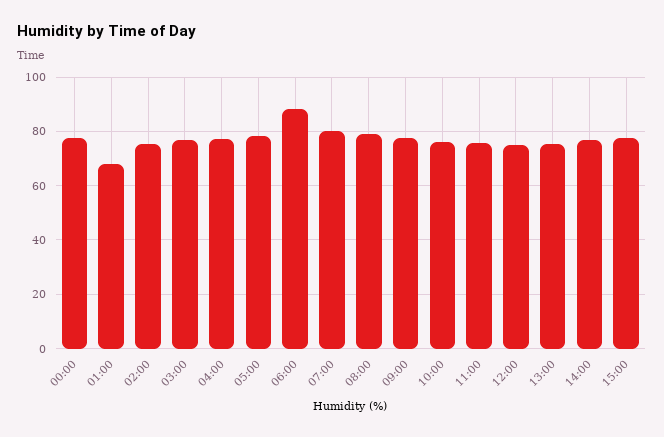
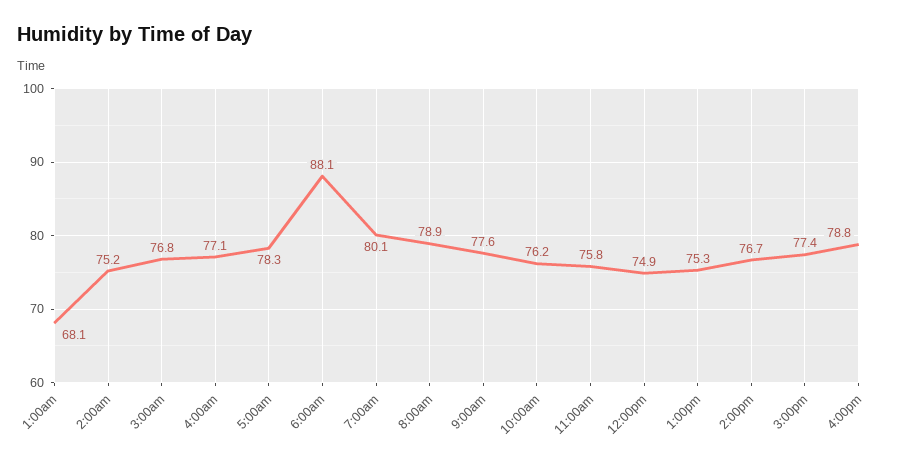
00:00: 77.5 -> none
4:00pm: none -> 78.8

